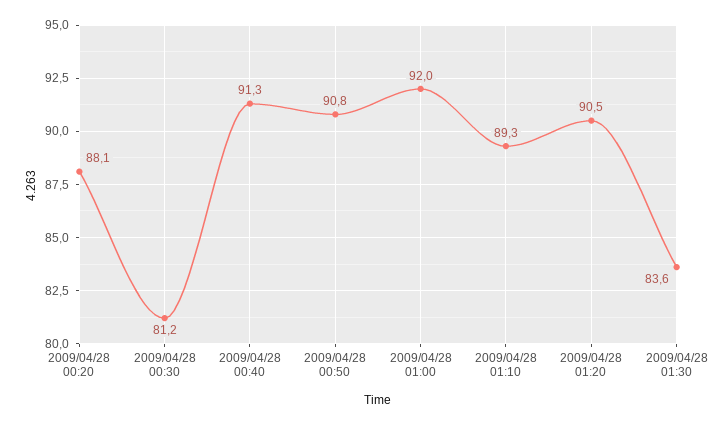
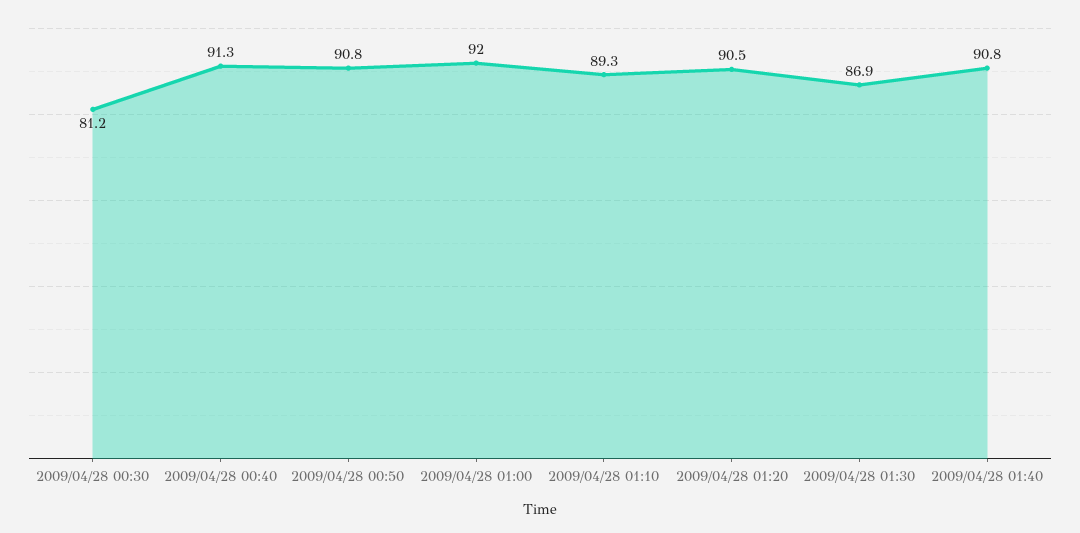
2009/04/28 00:20: 88.1 -> none
2009/04/28 01:30: 83.6 -> 86.9
2009/04/28 01:40: none -> 90.8

